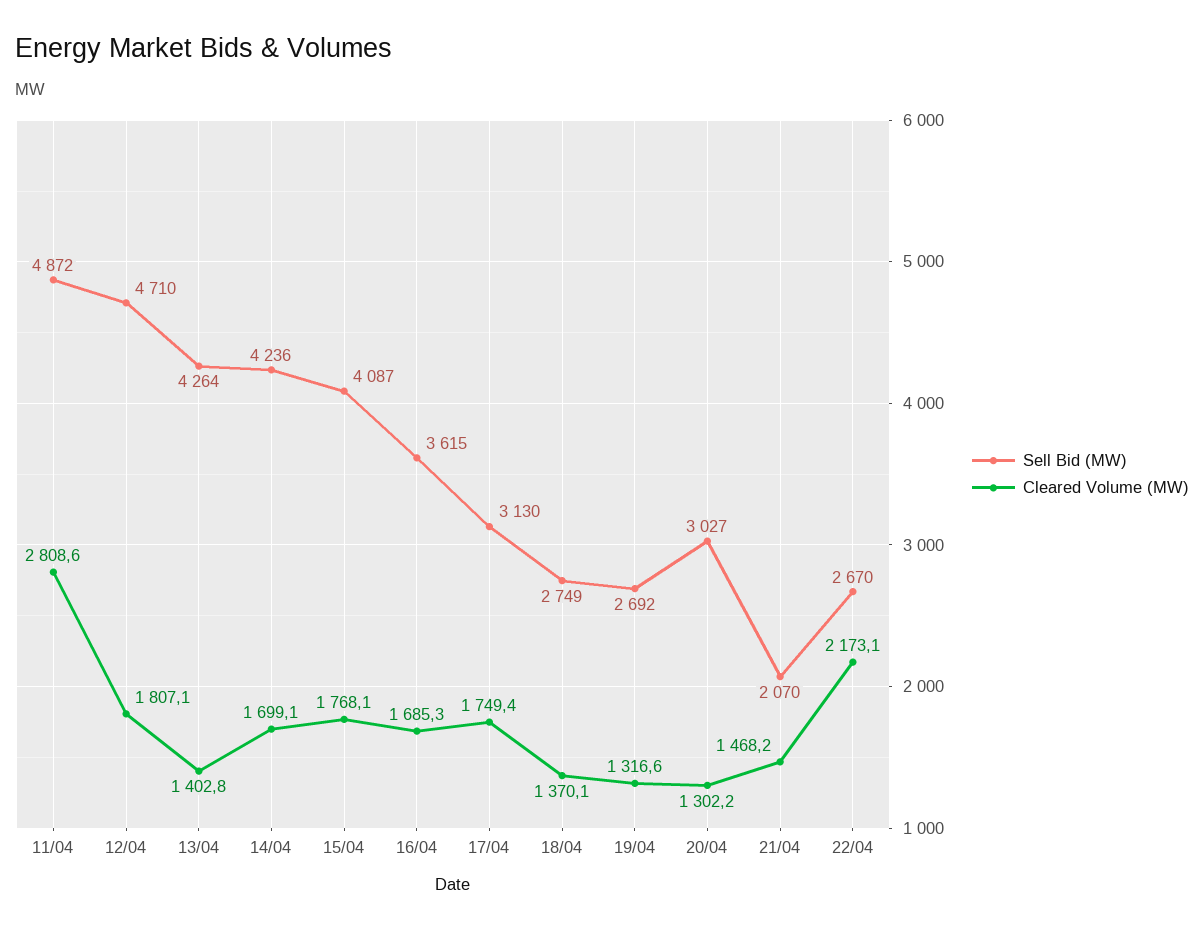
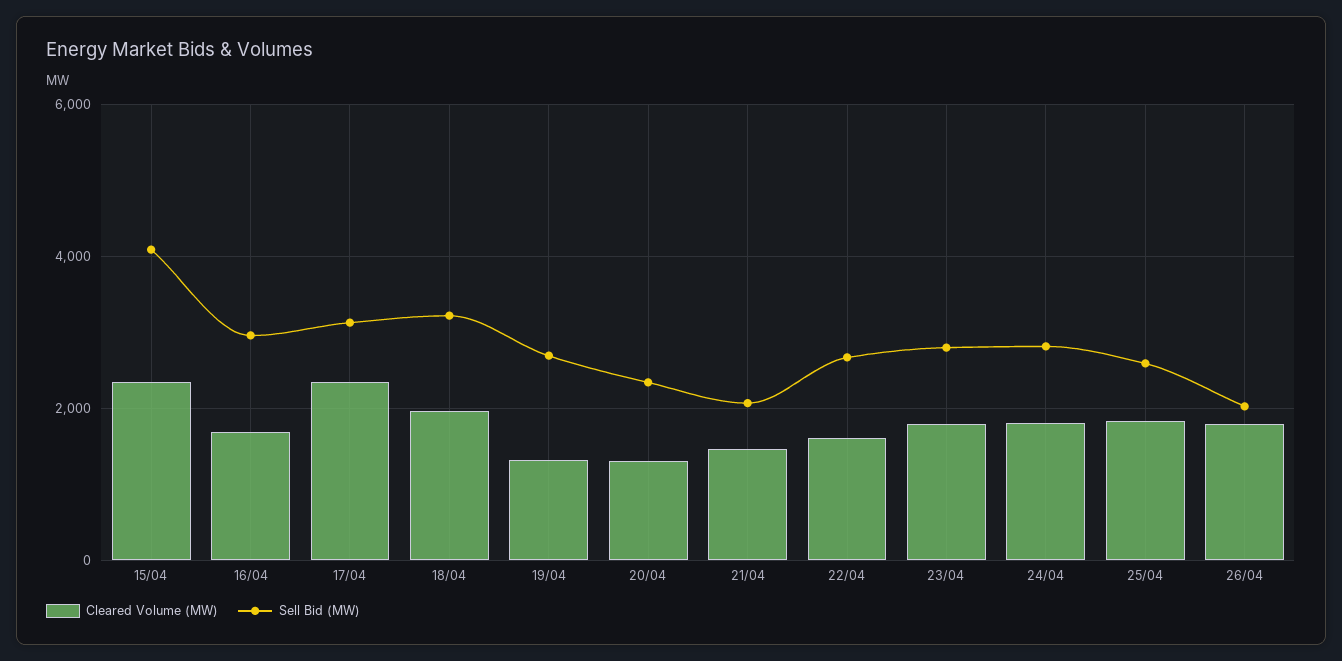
Sell Bid (MW), 11/04: 4872 -> none
Cleared Volume (MW), 11/04: 2808.6 -> none
Sell Bid (MW), 12/04: 4710 -> none
Cleared Volume (MW), 12/04: 1807.1 -> none
Sell Bid (MW), 13/04: 4264 -> none
Cleared Volume (MW), 13/04: 1402.8 -> none
Sell Bid (MW), 14/04: 4236 -> none
Cleared Volume (MW), 14/04: 1699.1 -> none
Cleared Volume (MW), 15/04: 1768.1 -> 2400
Sell Bid (MW), 16/04: 3615 -> 3000
Cleared Volume (MW), 17/04: 1749.4 -> 2400
Sell Bid (MW), 18/04: 2749 -> 3200
Cleared Volume (MW), 18/04: 1370.1 -> 2000
Sell Bid (MW), 20/04: 3027 -> 2400
Cleared Volume (MW), 22/04: 2173.1 -> 1600
Cleared Volume (MW), 23/04: none -> 1800
Sell Bid (MW), 23/04: none -> 2800
Cleared Volume (MW), 24/04: none -> 1800
Sell Bid (MW), 24/04: none -> 2800
Cleared Volume (MW), 25/04: none -> 1800
Sell Bid (MW), 25/04: none -> 2600
Cleared Volume (MW), 26/04: none -> 1800
Sell Bid (MW), 26/04: none -> 2000

